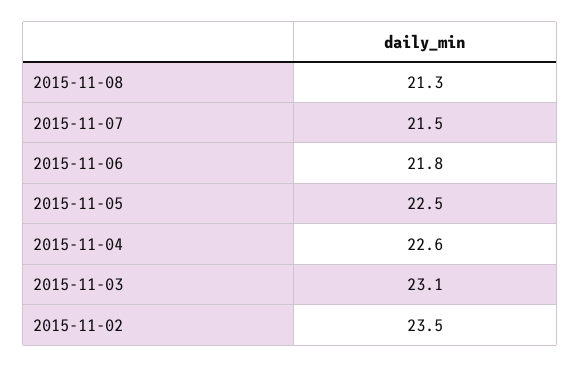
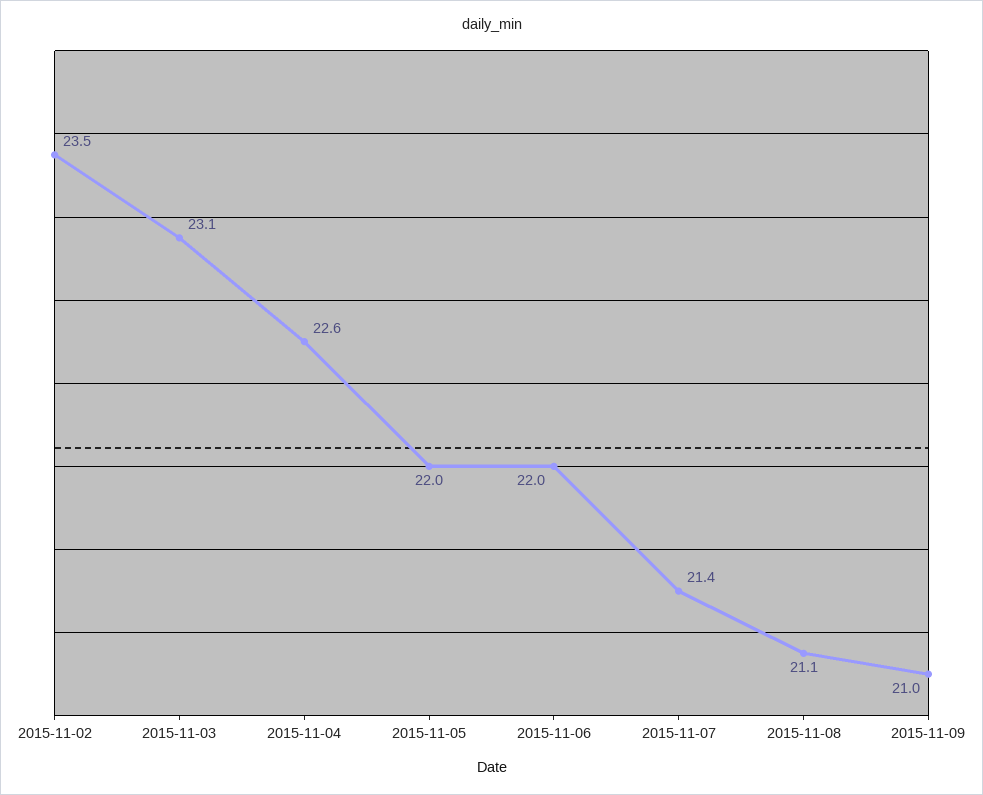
2015-11-08: 21.3 -> 21.1
2015-11-07: 21.5 -> 21.4
2015-11-06: 21.8 -> 22
2015-11-05: 22.5 -> 22
2015-11-09: none -> 21

